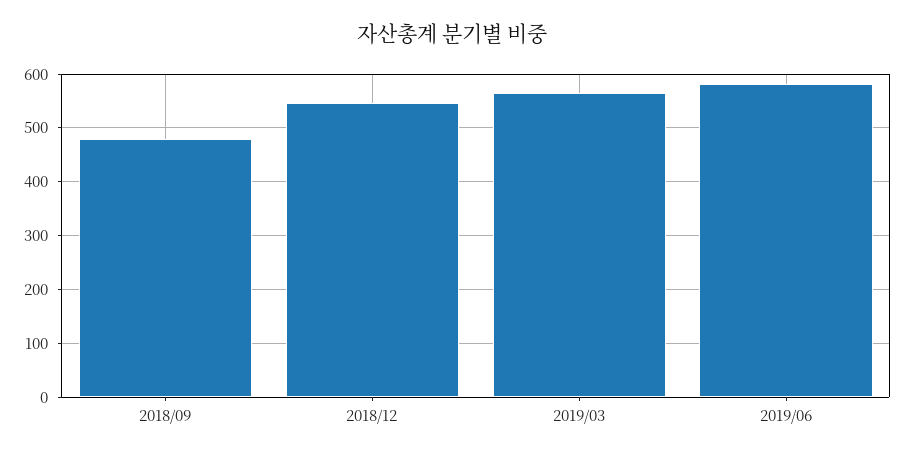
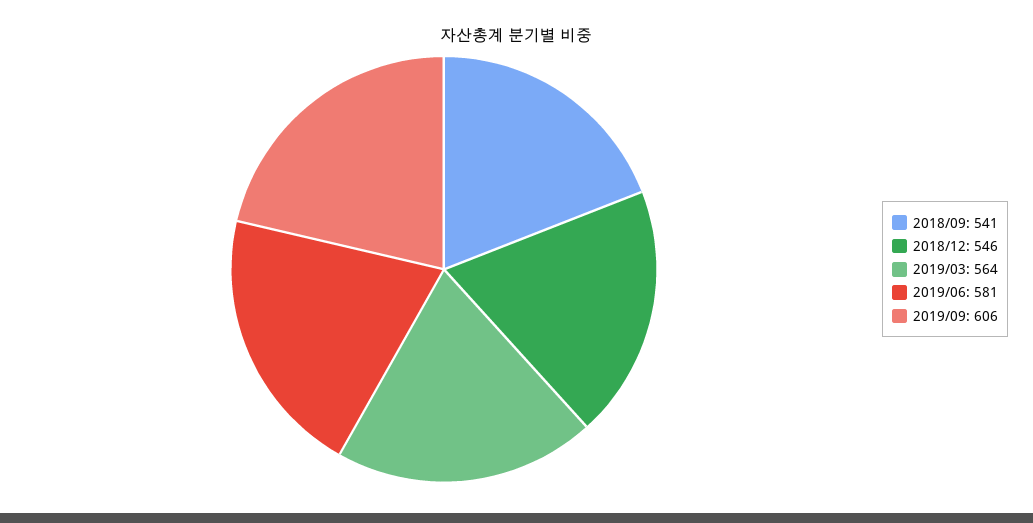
2018/09: 480 -> 541
2019/09: none -> 606

